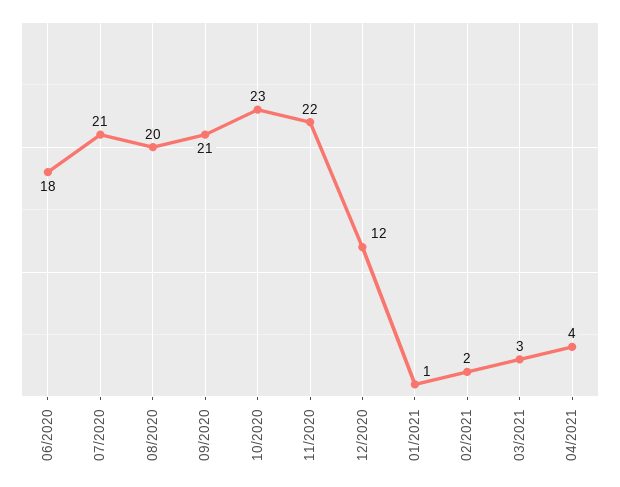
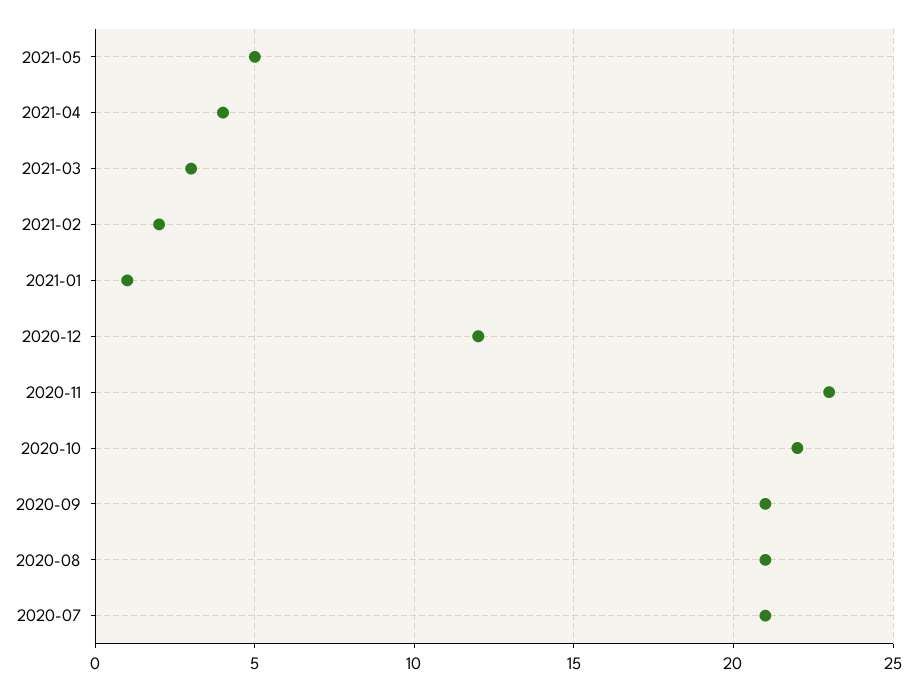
06/2020: 18 -> none
08/2020: 20 -> 21
10/2020: 23 -> 22
11/2020: 22 -> 23
2021-05: none -> 5

